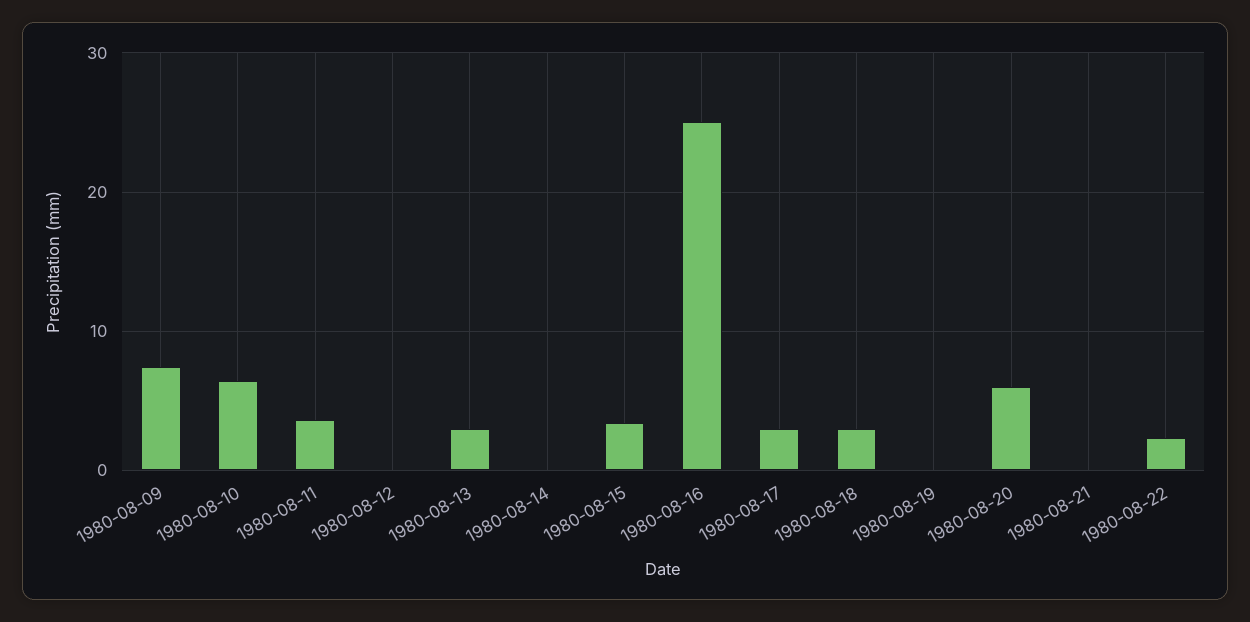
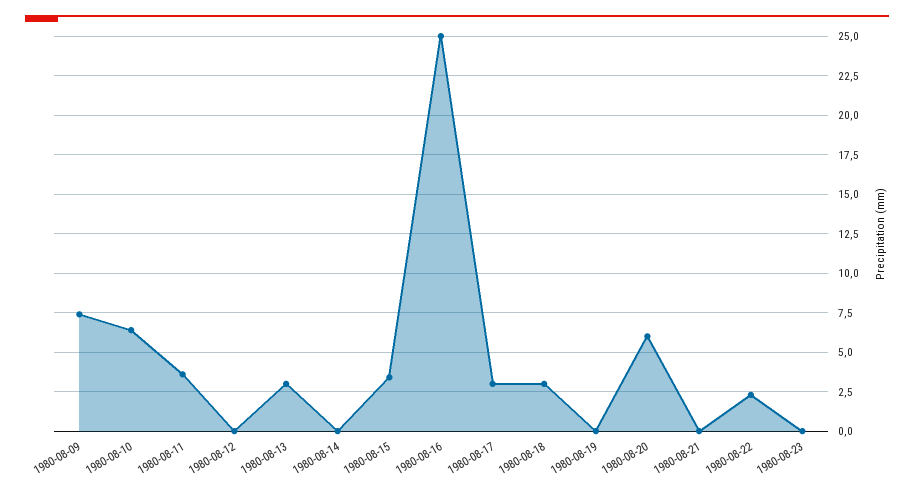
1980-08-23: none -> 0

